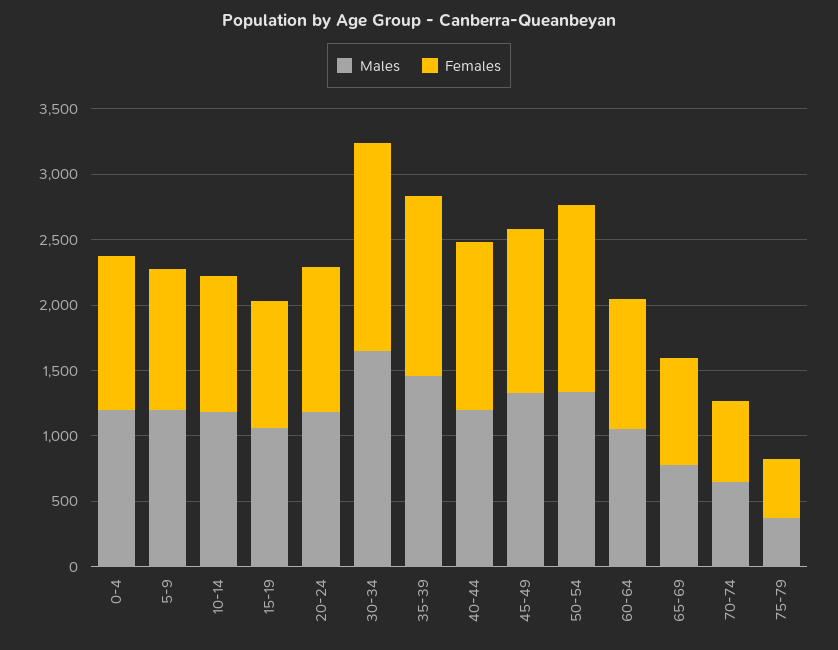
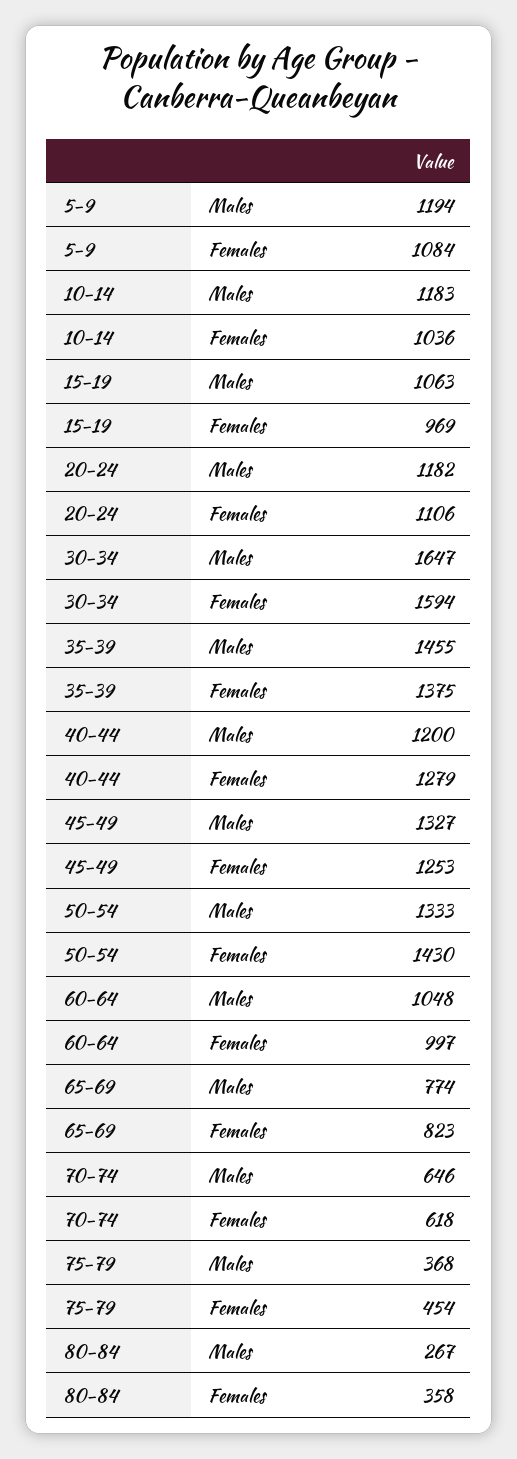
Males, 0-4: 1200 -> none
Females, 0-4: 1200 -> none
Males, 80-84: none -> 267
Females, 80-84: none -> 358

